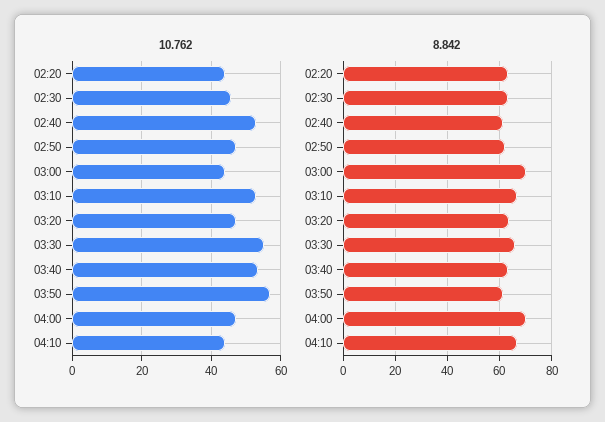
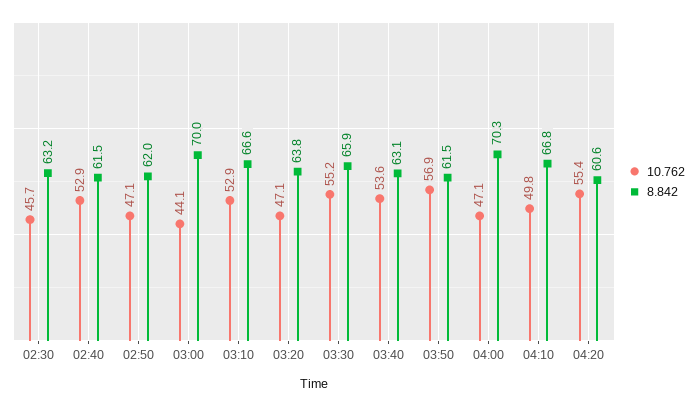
10.762, 02:20: 44 -> none
10.762, 04:10: 44 -> 49.8
8.842, 02:20: 62.5 -> none
10.762, 04:20: none -> 55.4
8.842, 04:20: none -> 60.6

